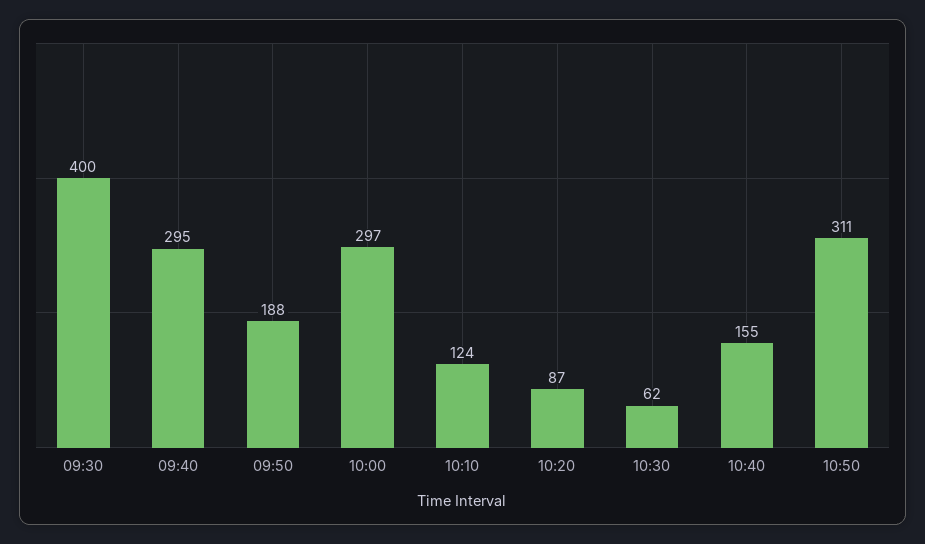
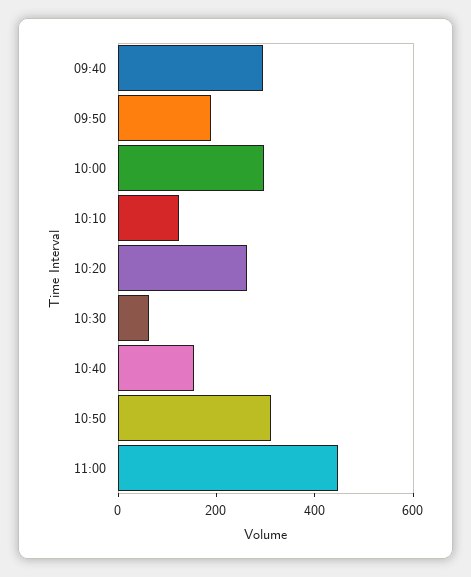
09:30: 400 -> none
10:20: 87 -> 250
11:00: none -> 450

